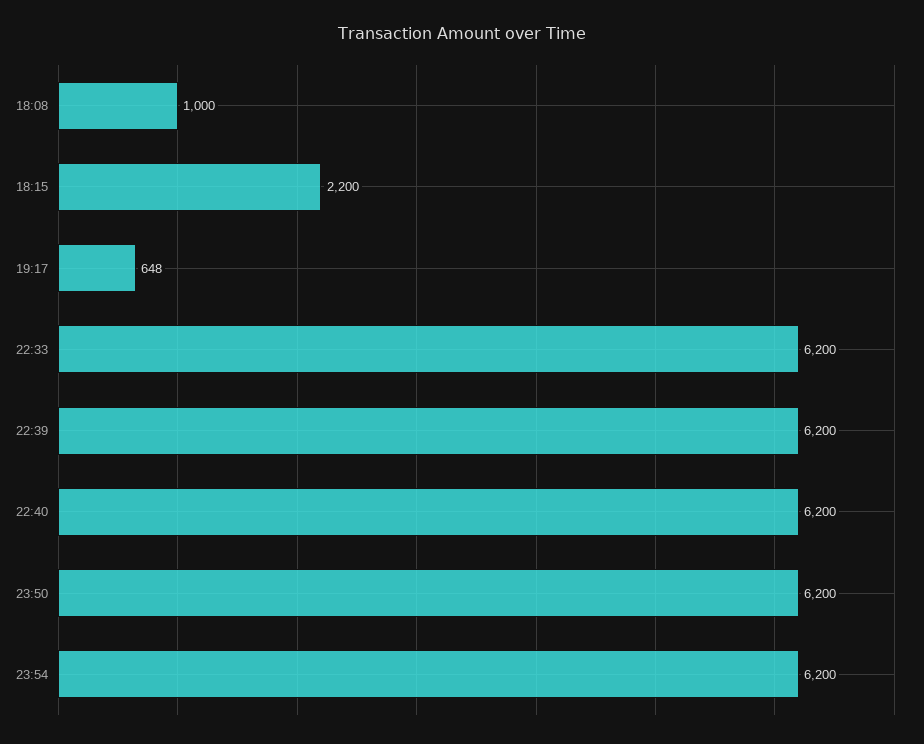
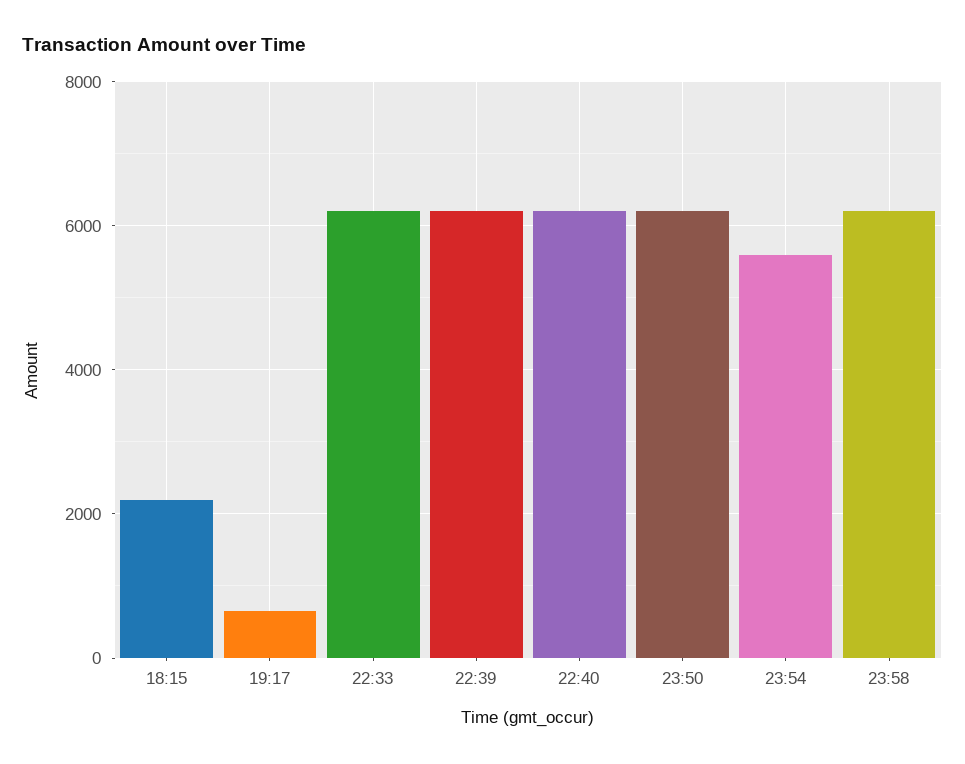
18:08: 1000 -> none
23:54: 6200 -> 5600
23:58: none -> 6200

